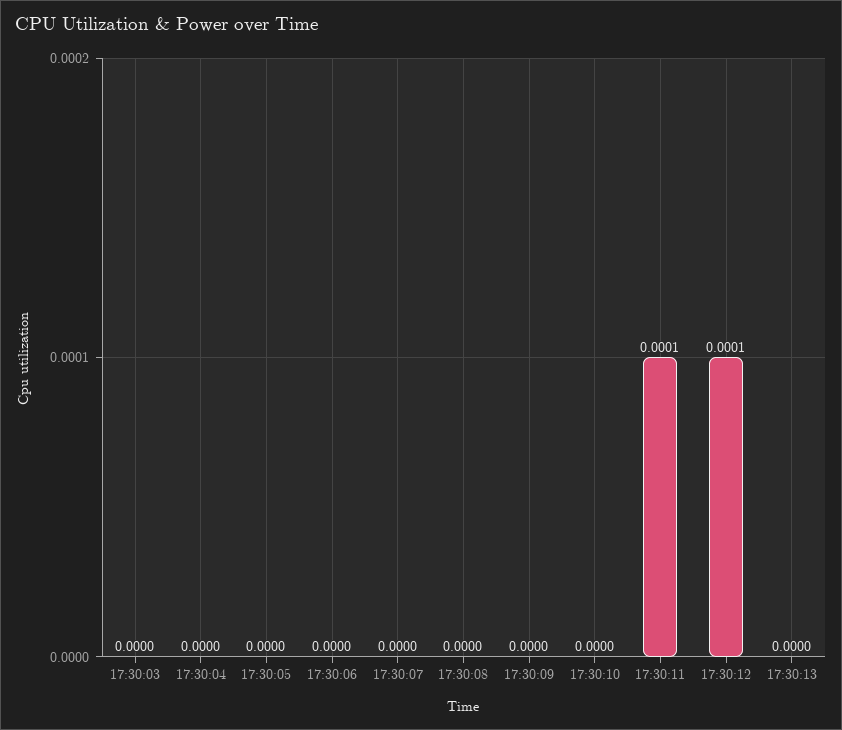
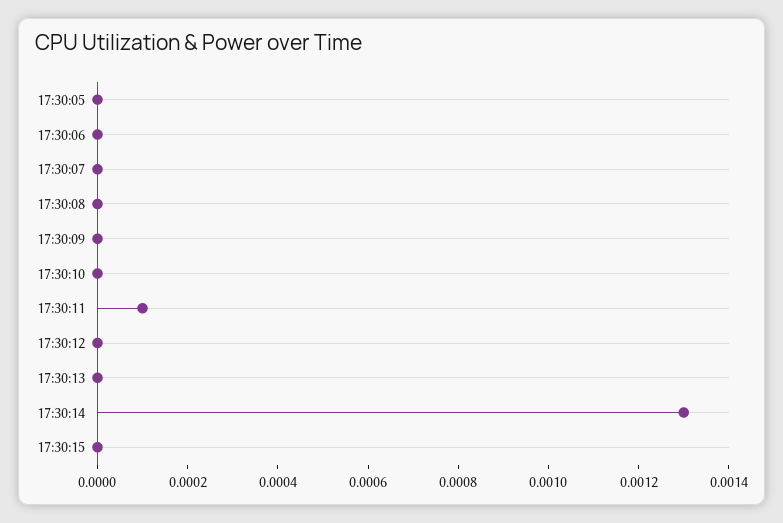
17:30:03: 0 -> none
17:30:04: 0 -> none
17:30:12: 0.0001 -> 0
17:30:14: none -> 0.0013
17:30:15: none -> 0

